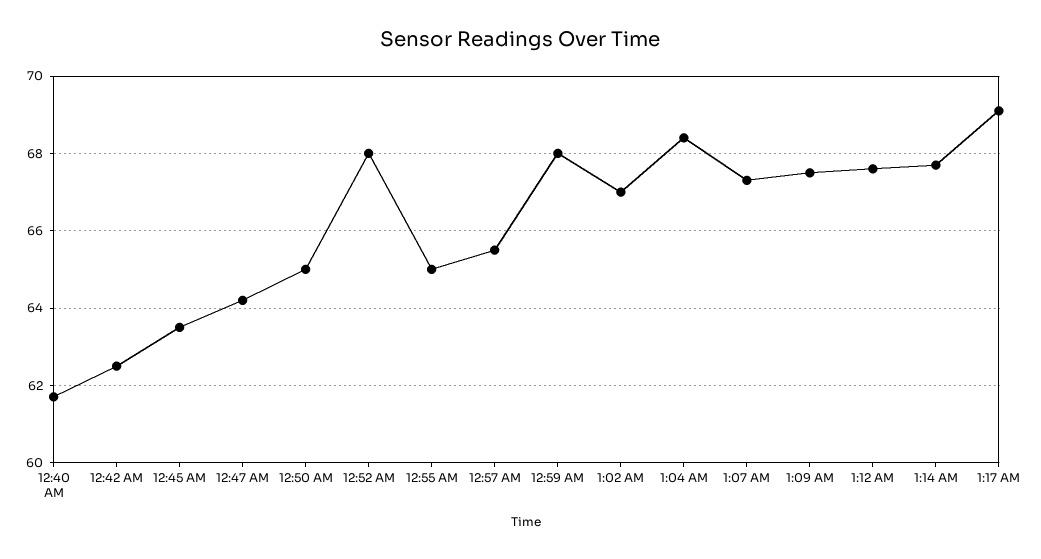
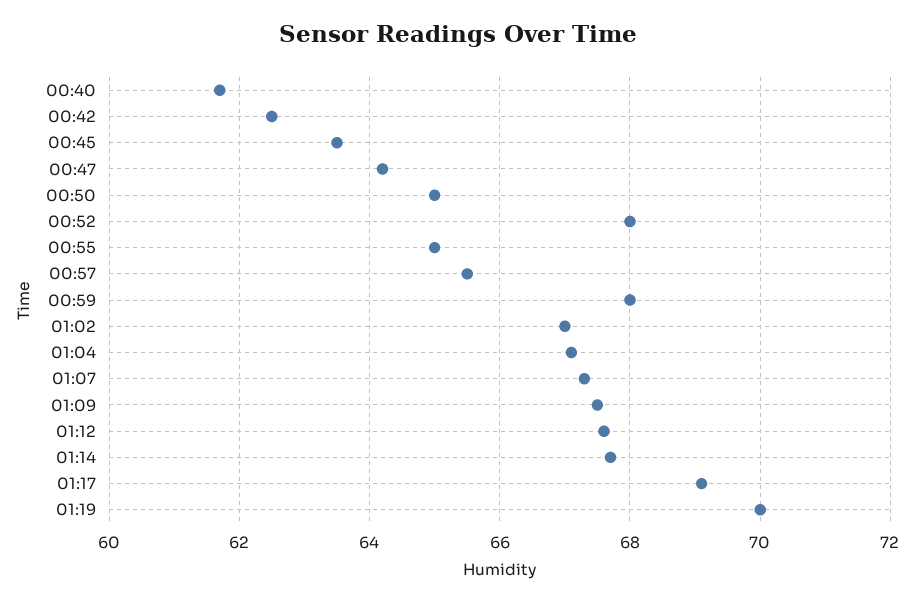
1:04 AM: 68.5 -> 67
01:19: none -> 70

